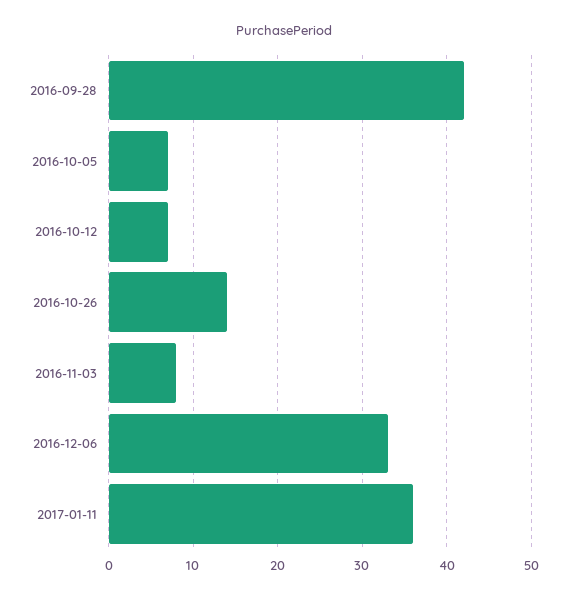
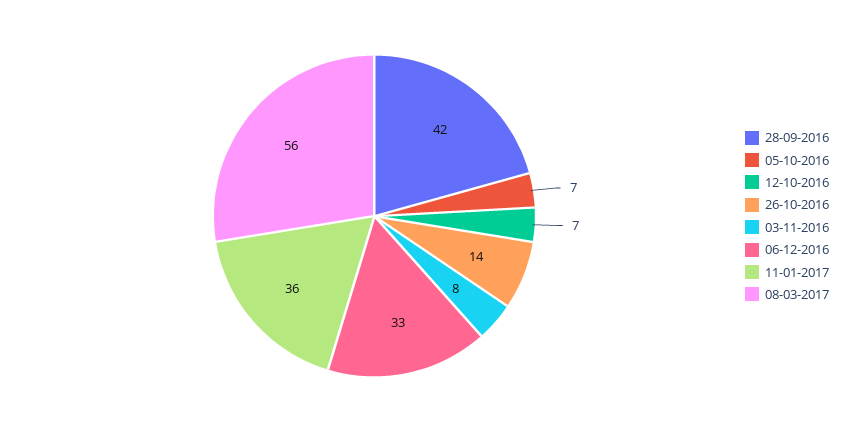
08-03-2017: none -> 56

